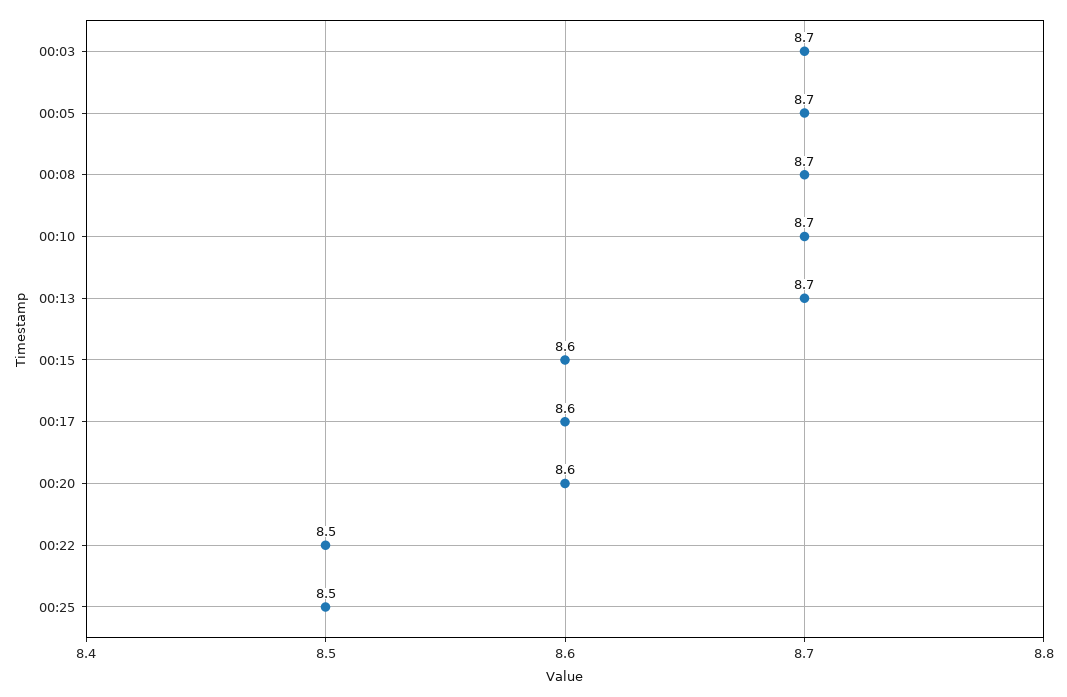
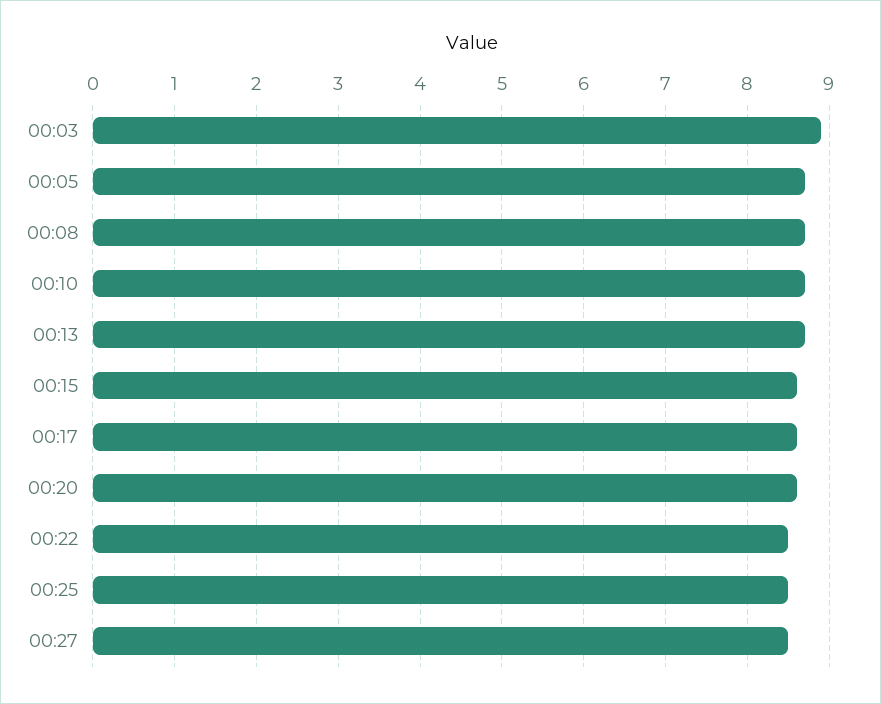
00:03: 8.7 -> 8.9
00:27: none -> 8.5

